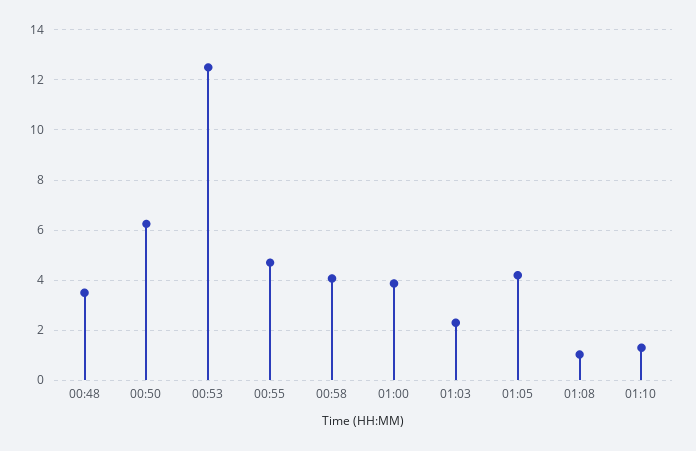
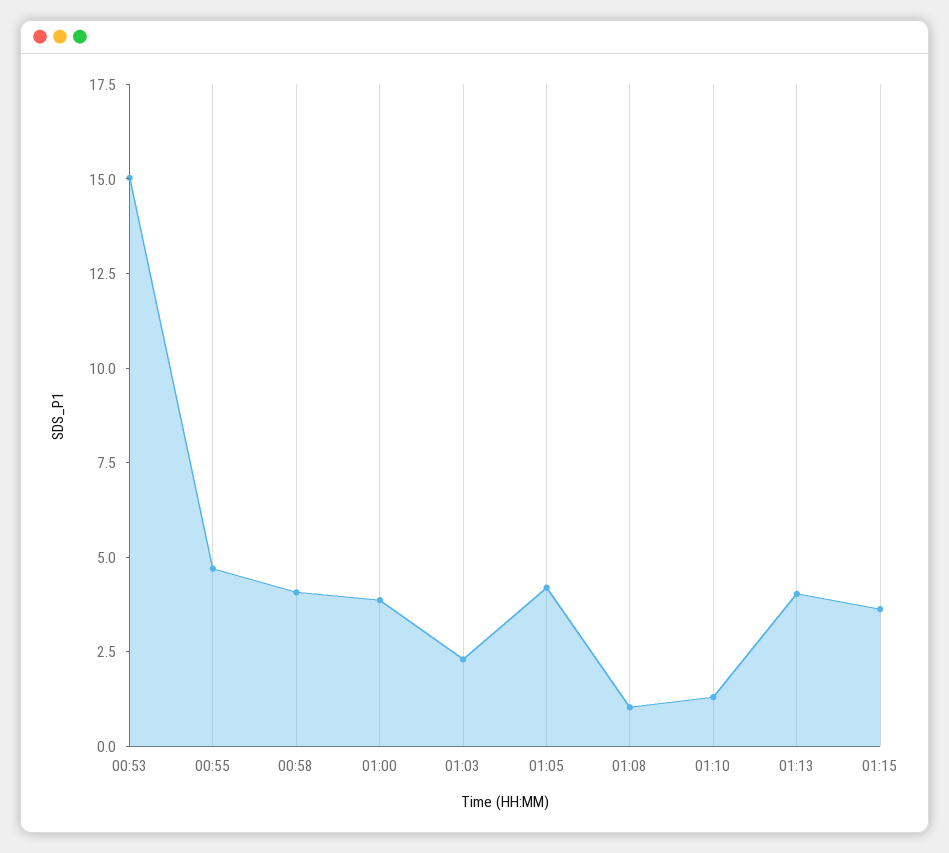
00:48: 3.5 -> none
00:50: 6.25 -> none
00:53: 12.5 -> 15
01:13: none -> 4
01:15: none -> 3.5

